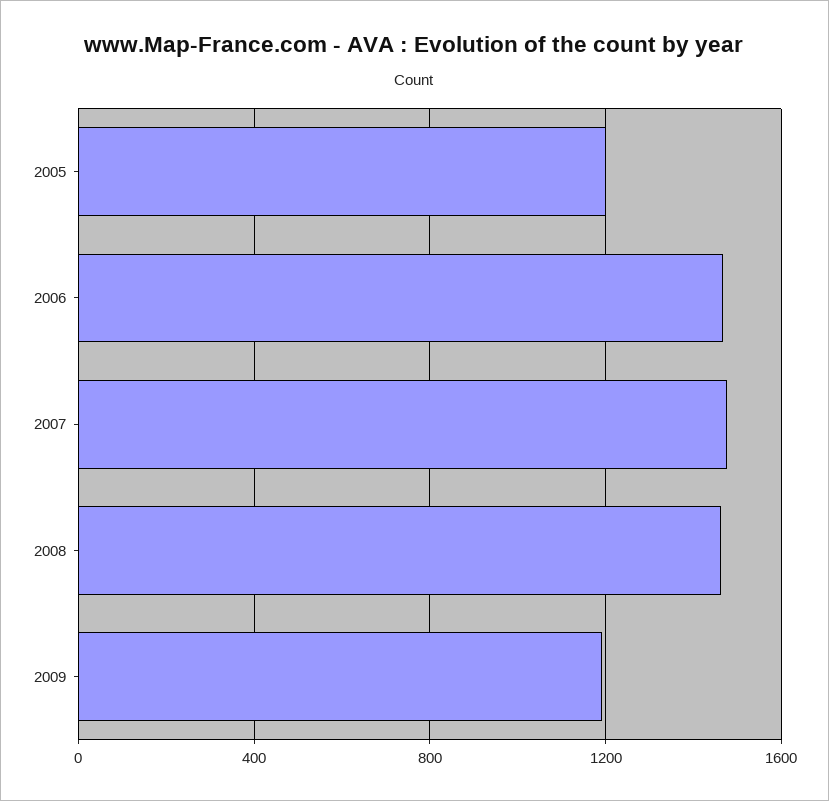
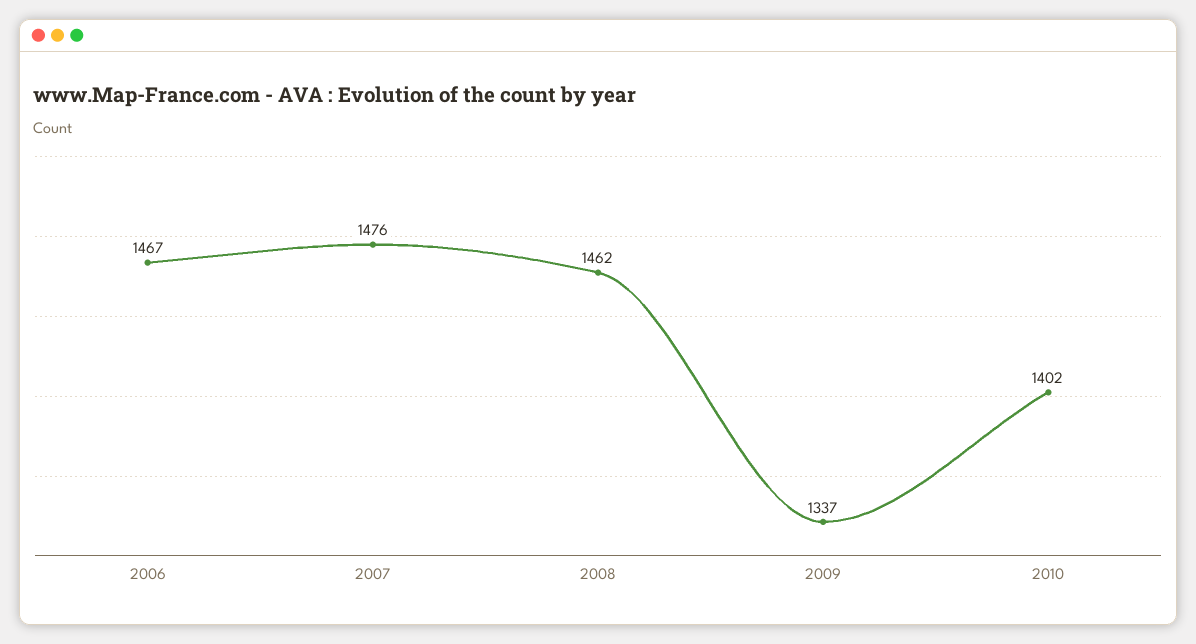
2005: 1200 -> none
2009: 1200 -> 1337
2010: none -> 1402

